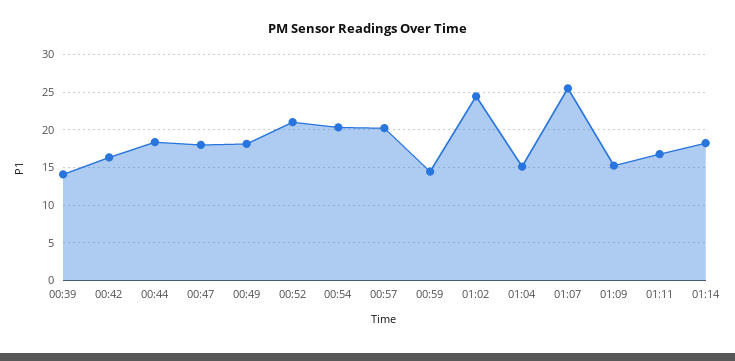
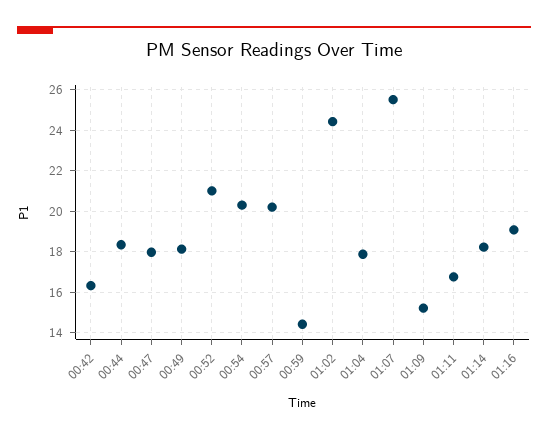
00:39: 14 -> none
01:04: 15 -> 18
01:16: none -> 19

